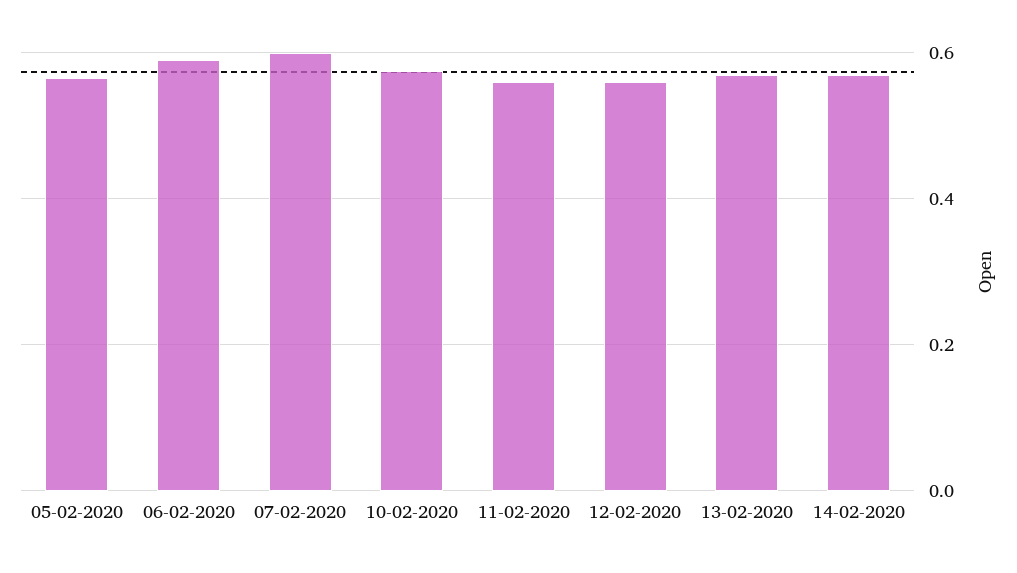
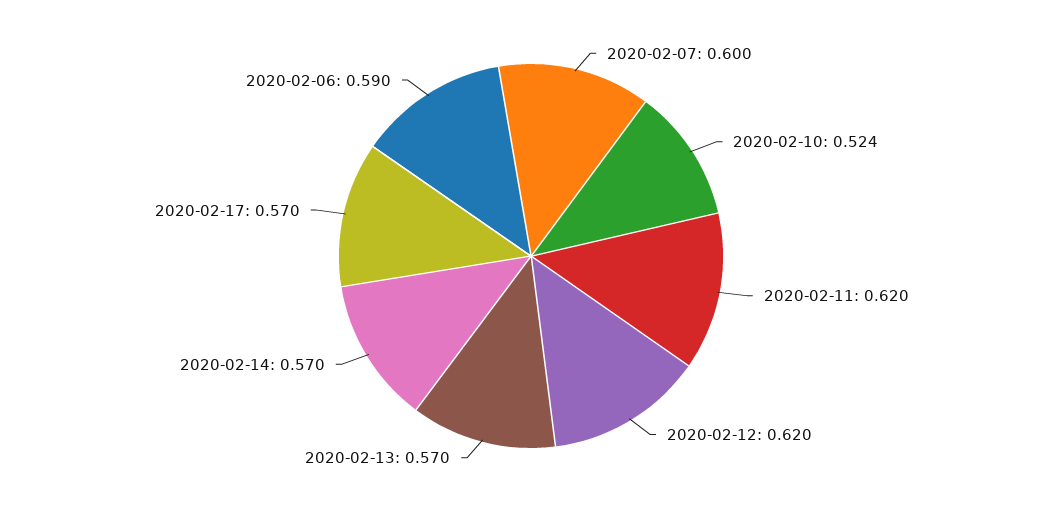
05-02-2020: 0.56 -> none
10-02-2020: 0.58 -> 0.524
11-02-2020: 0.56 -> 0.62
12-02-2020: 0.56 -> 0.62
2020-02-17: none -> 0.57

